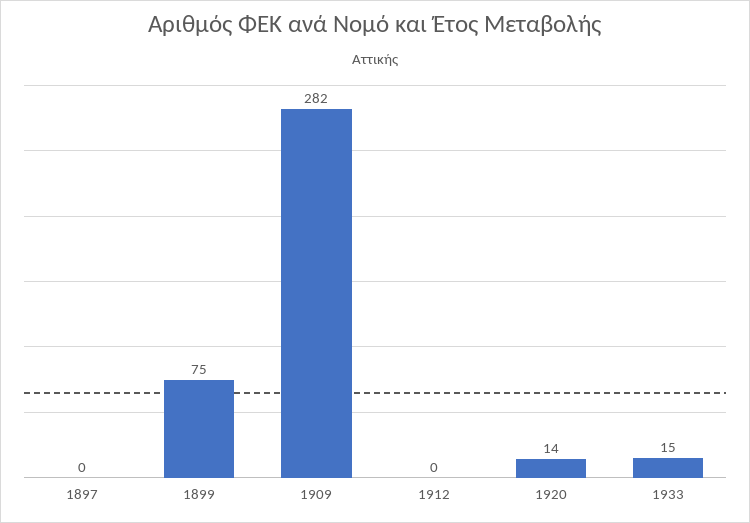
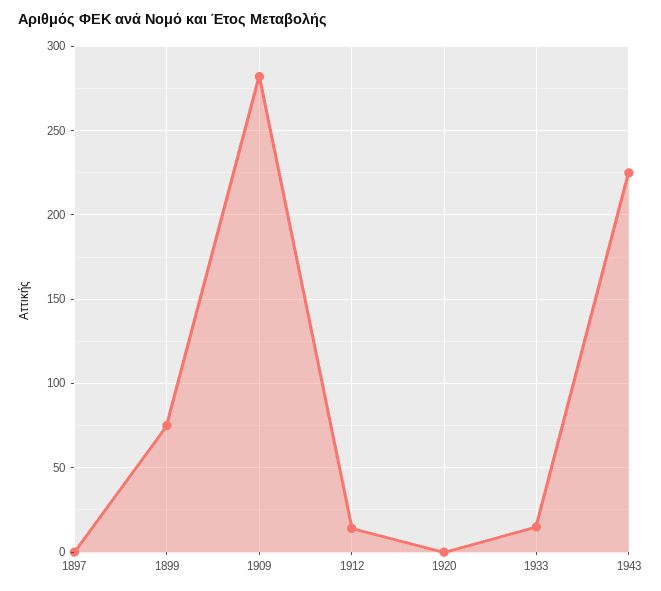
1912: 0 -> 15
1920: 14 -> 0
1943: none -> 225

